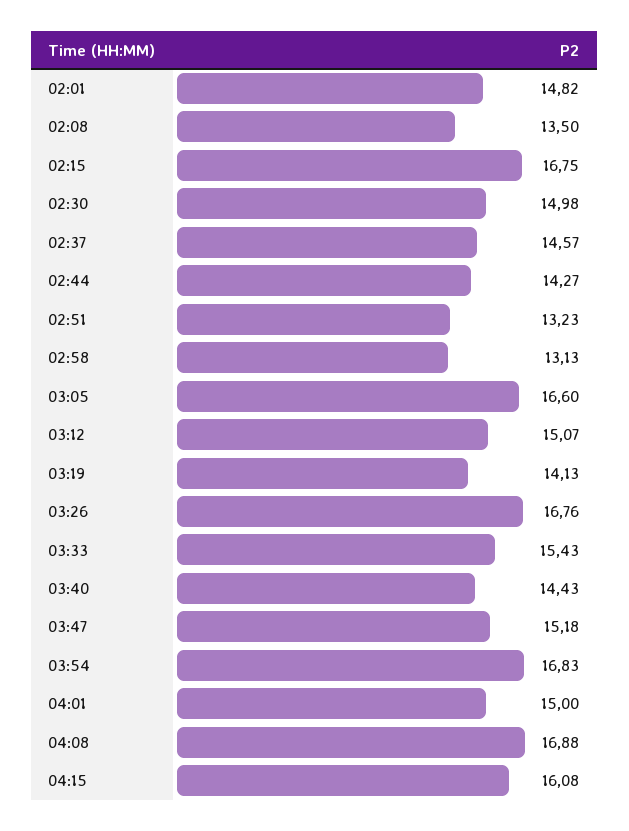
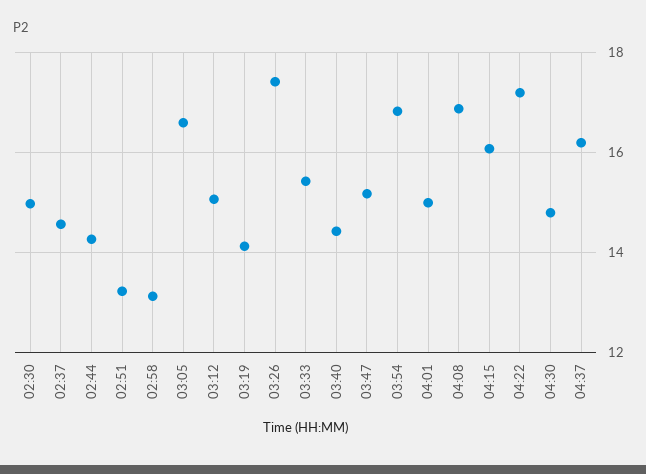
02:01: 14.82 -> none
02:08: 13.5 -> none
02:15: 16.75 -> none
03:26: 16.76 -> 17.4
04:22: none -> 17.2
04:30: none -> 14.8
04:37: none -> 16.2

